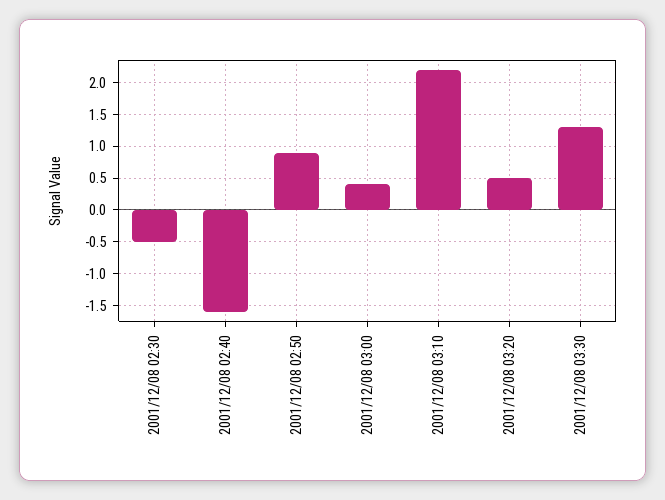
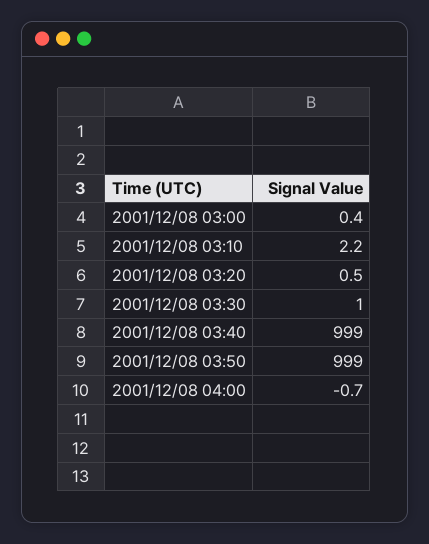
2001/12/08 02:30: -0.5 -> none
2001/12/08 02:40: -1.6 -> none
2001/12/08 02:50: 0.9 -> none
2001/12/08 03:30: 1.3 -> 1
2001/12/08 03:40: none -> 999
2001/12/08 03:50: none -> 999
2001/12/08 04:00: none -> -0.7

